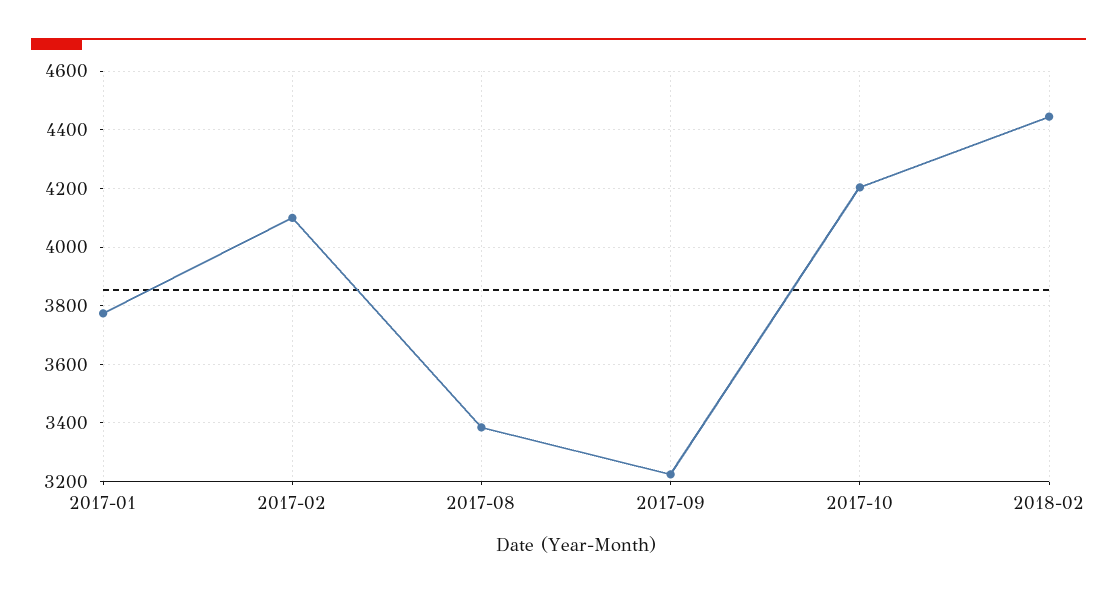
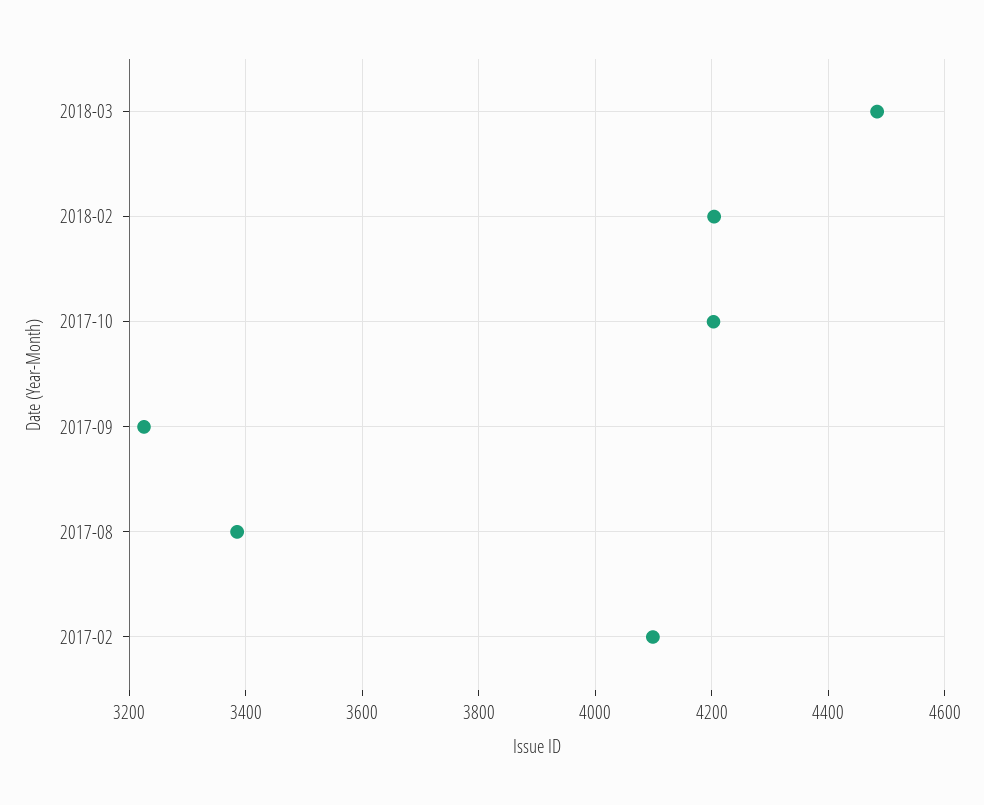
2017-01: 3775 -> none
2018-02: 4450 -> 4200
2018-03: none -> 4480

